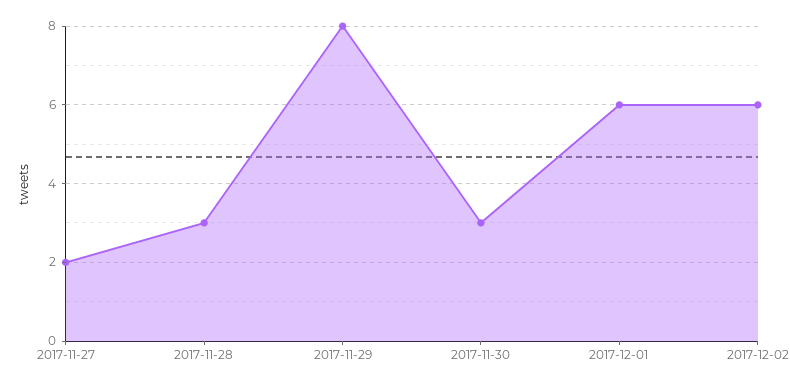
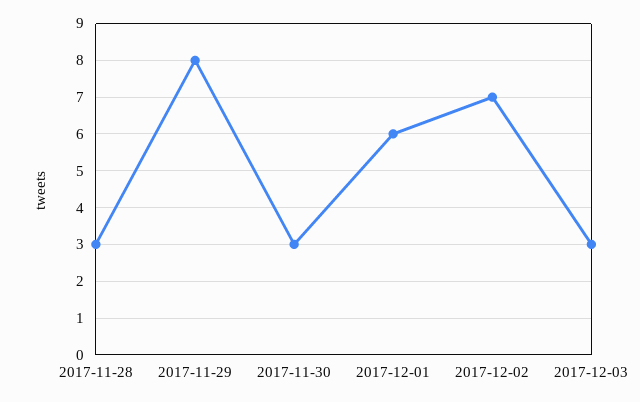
2017-11-27: 2 -> none
2017-12-02: 6 -> 7
2017-12-03: none -> 3

